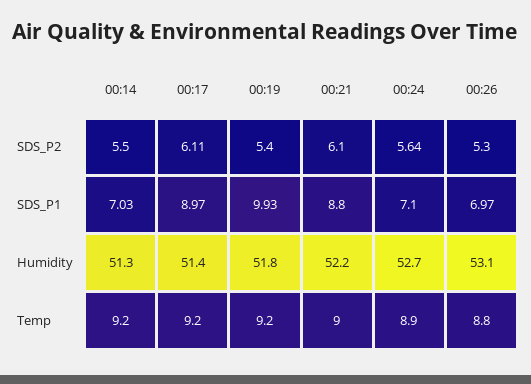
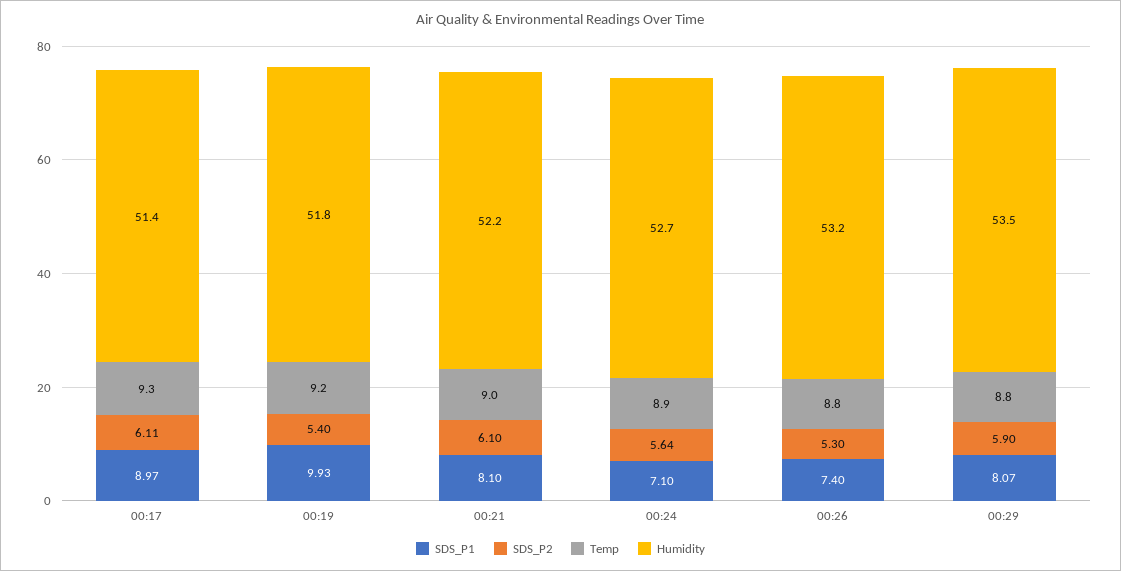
SDS_P2, 00:14: 5.5 -> none
SDS_P1, 00:14: 7.03 -> none
SDS_P1, 00:21: 8.8 -> 8.1
SDS_P1, 00:26: 6.97 -> 7.4
Humidity, 00:14: 51.3 -> none
Humidity, 00:26: 53.1 -> 53.2
Temp, 00:14: 9.2 -> none
Temp, 00:17: 9.2 -> 9.3
SDS_P1, 00:29: none -> 8.07
SDS_P2, 00:29: none -> 5.9
Temp, 00:29: none -> 8.8
Humidity, 00:29: none -> 53.5

